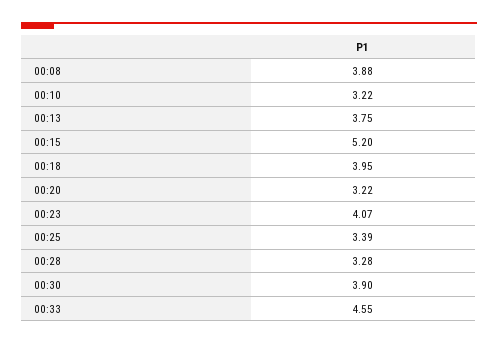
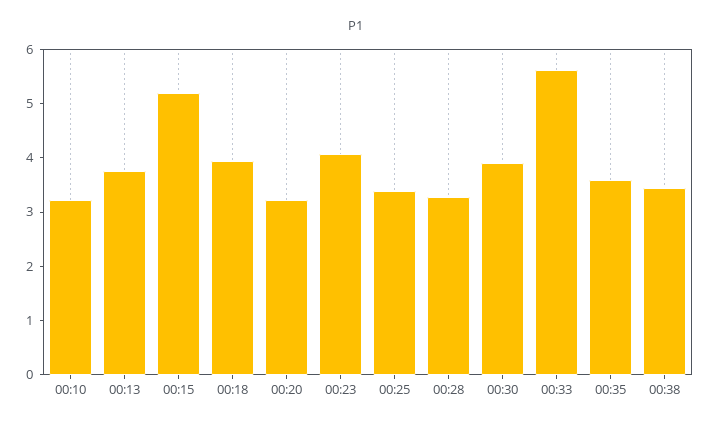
00:08: 3.88 -> none
00:33: 4.55 -> 5.6
00:35: none -> 3.6
00:38: none -> 3.4

